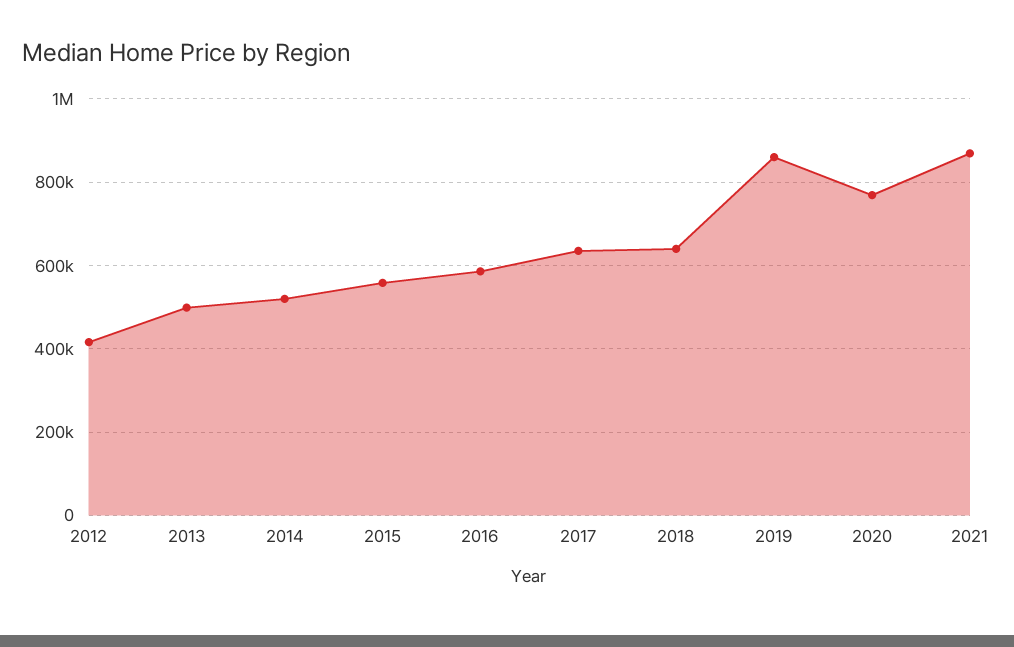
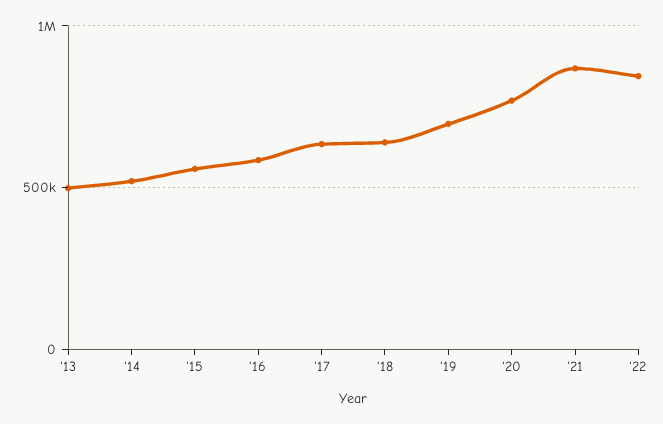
2012: 420000 -> none
2019: 860000 -> 700000
'22: none -> 850000

